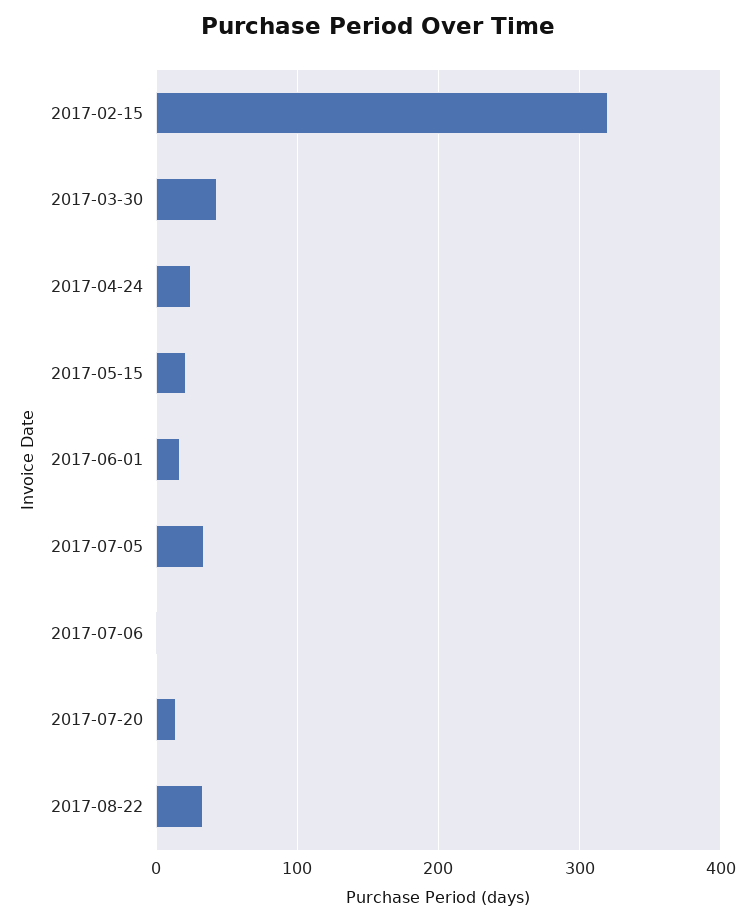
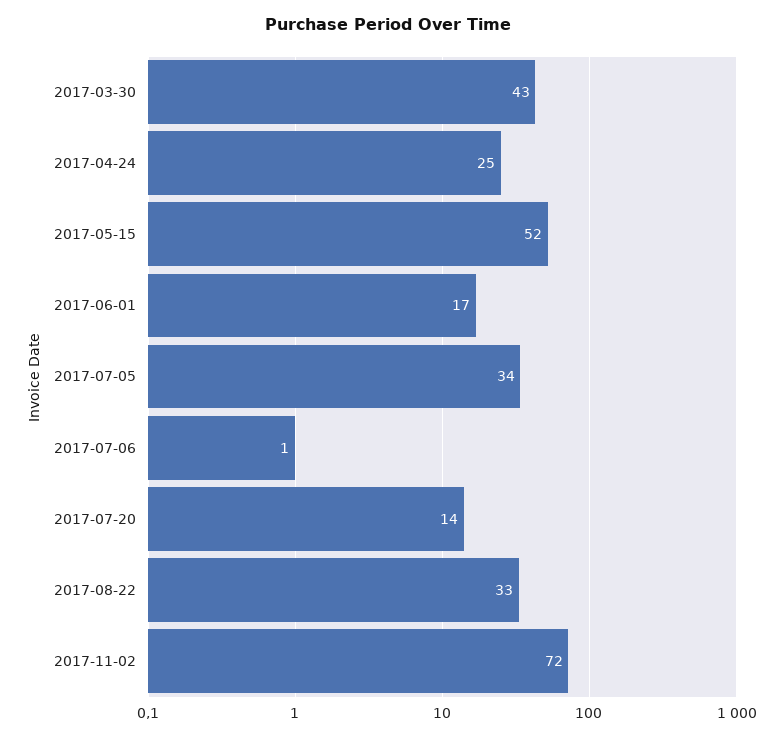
2017-02-15: 320 -> none
2017-05-15: 20 -> 52
2017-11-02: none -> 72

